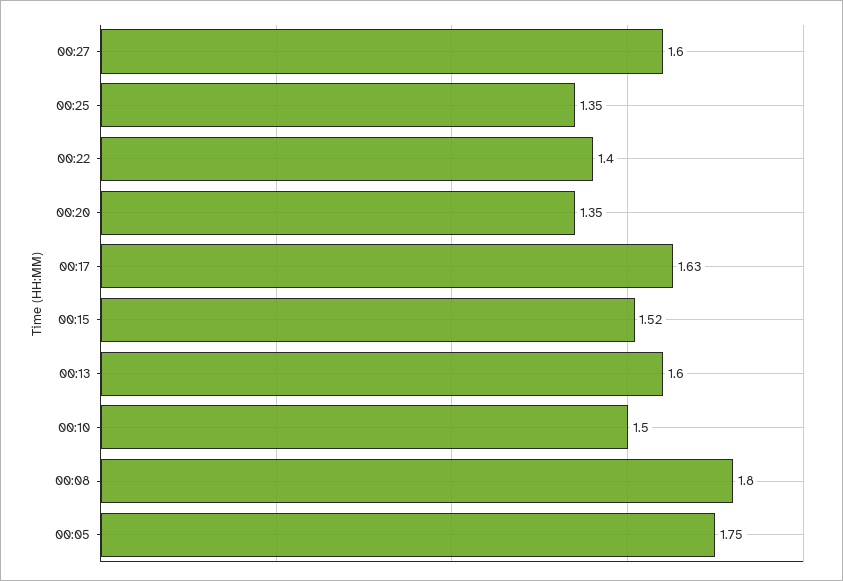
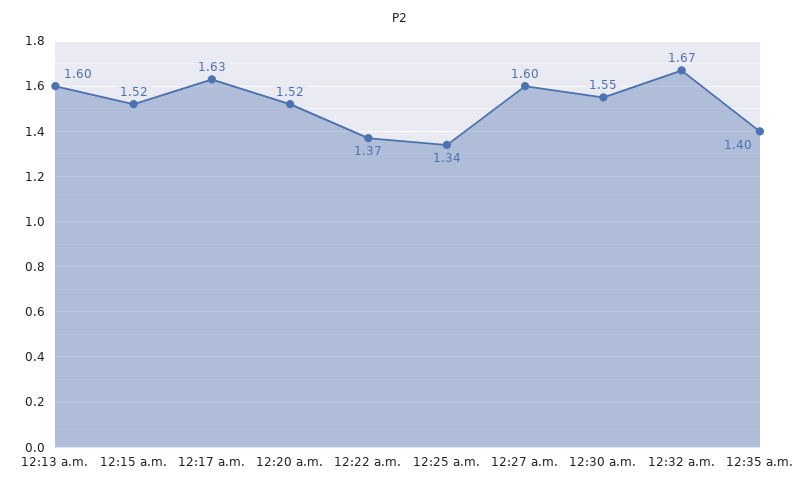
00:25: 1.35 -> 1.34
00:22: 1.4 -> 1.37
00:20: 1.35 -> 1.52
00:10: 1.5 -> none
00:08: 1.8 -> none
00:05: 1.75 -> none
12:30 a.m.: none -> 1.55
12:32 a.m.: none -> 1.67
12:35 a.m.: none -> 1.4

